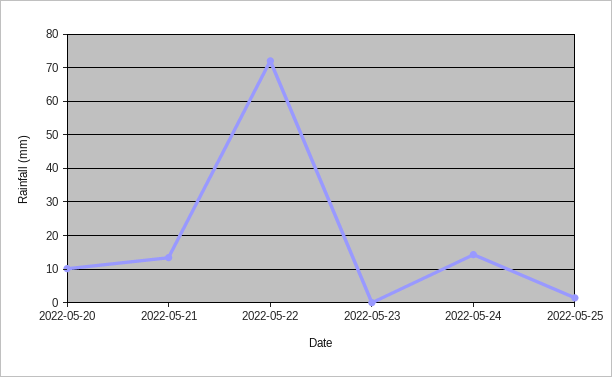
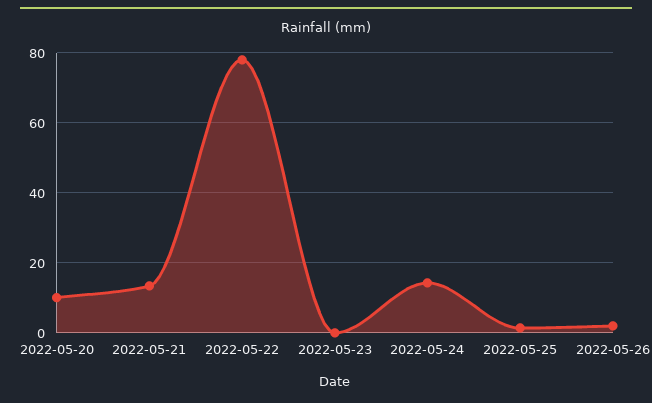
2022-05-22: 72 -> 78
2022-05-26: none -> 2

